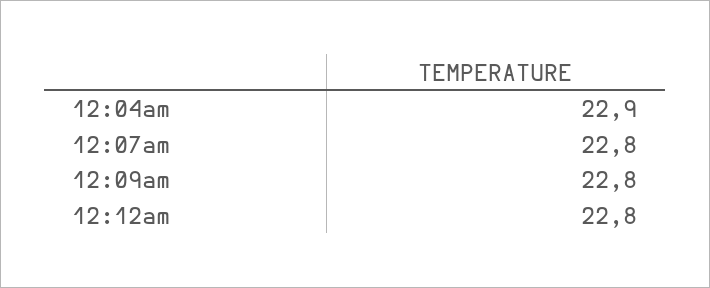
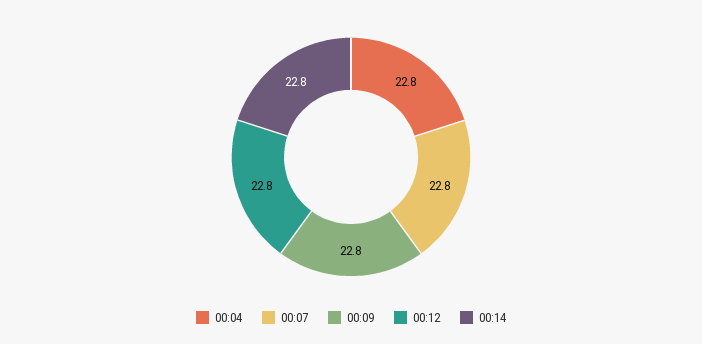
12:04am: 22.9 -> 22.8
00:14: none -> 22.8

